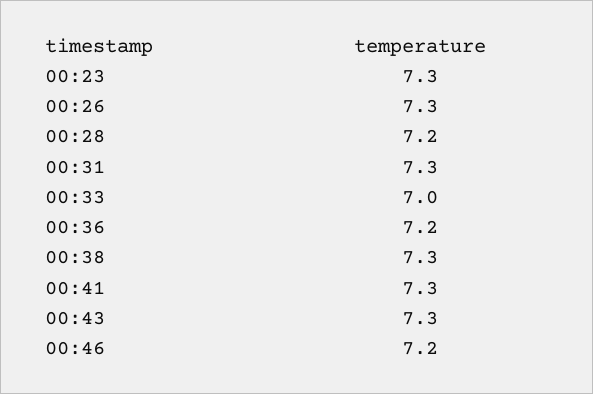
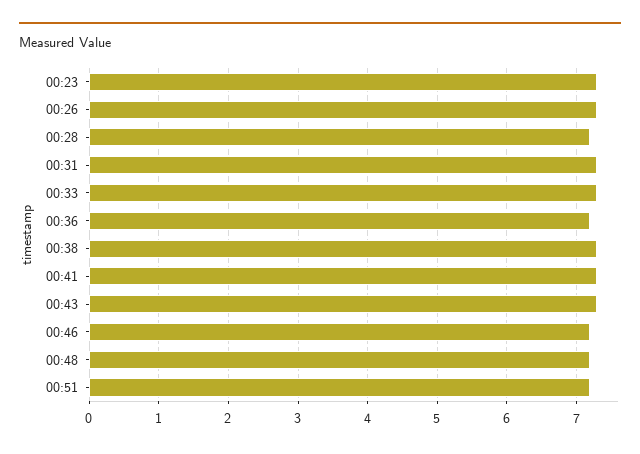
00:33: 7 -> 7.3
00:48: none -> 7.2
00:51: none -> 7.2

